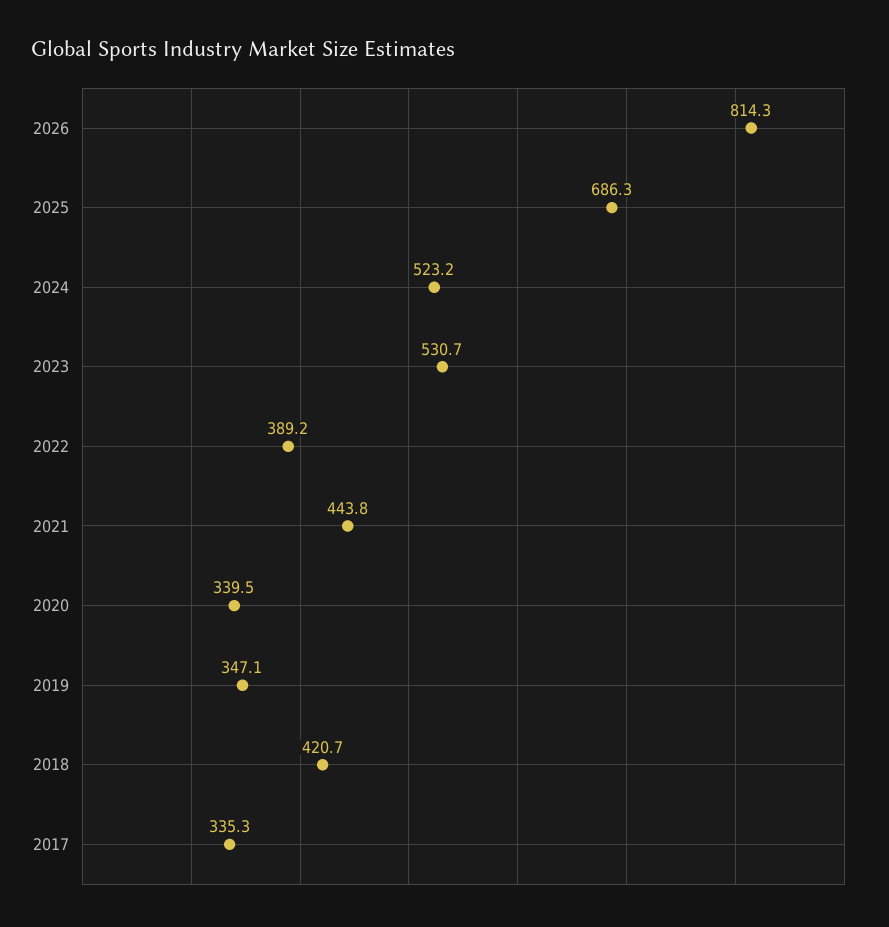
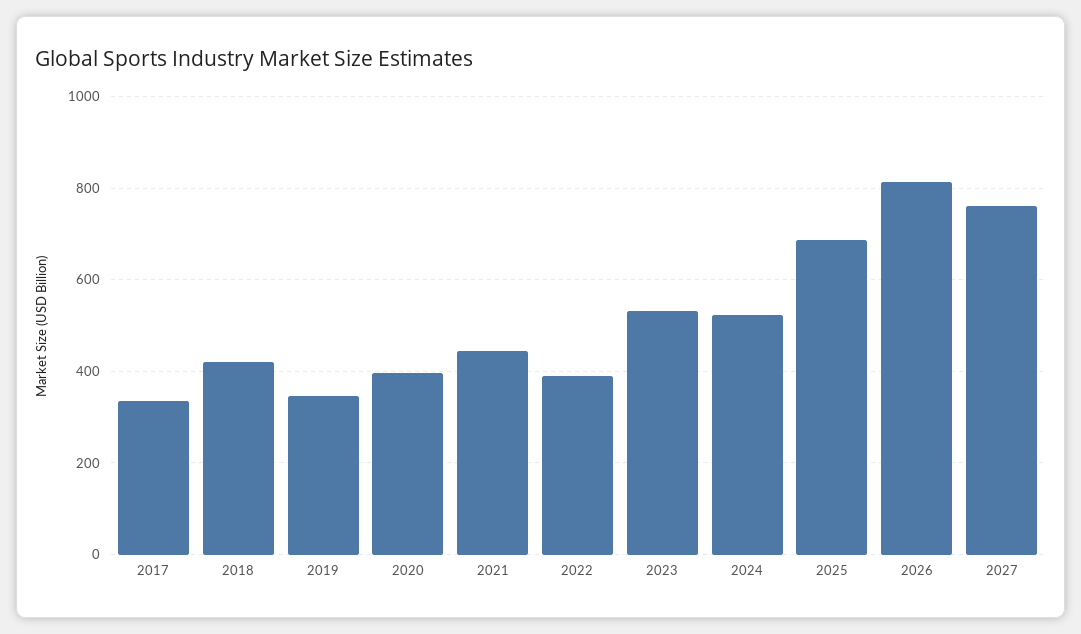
2020: 339.5 -> 400
2027: none -> 760

